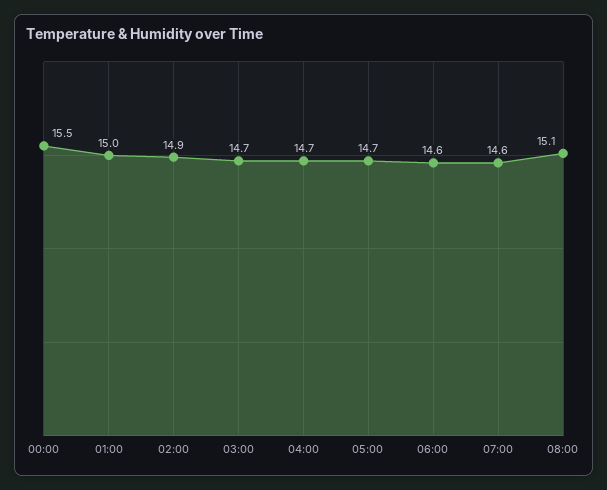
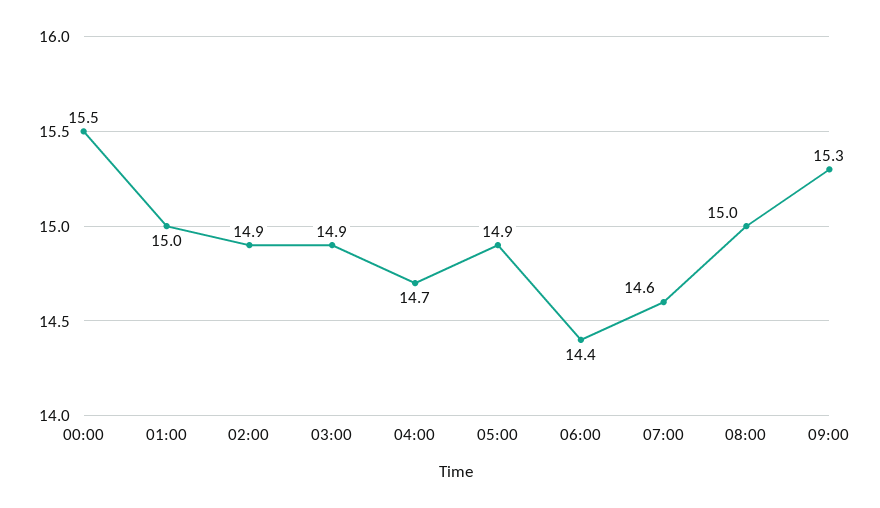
03:00: 14.7 -> 14.9
05:00: 14.7 -> 14.9
06:00: 14.6 -> 14.4
08:00: 15.1 -> 15
09:00: none -> 15.3

